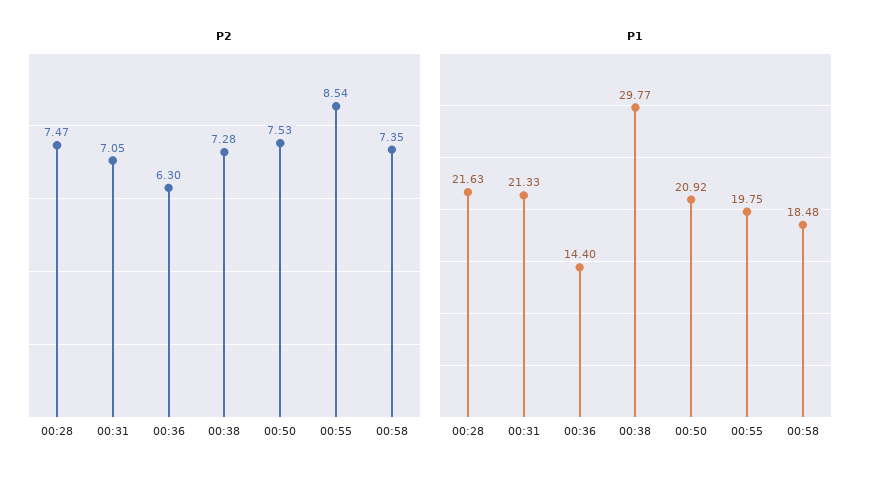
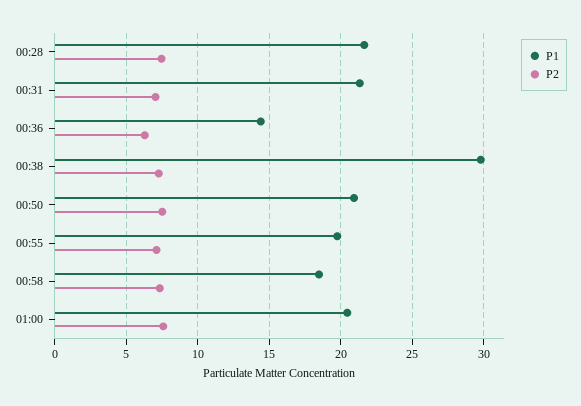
P2, 00:55: 8.54 -> 7
P1, 01:00: none -> 20.5
P2, 01:00: none -> 7.5

